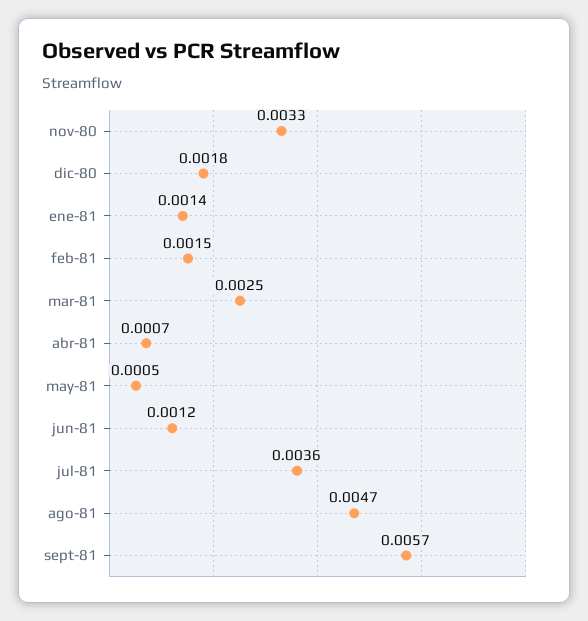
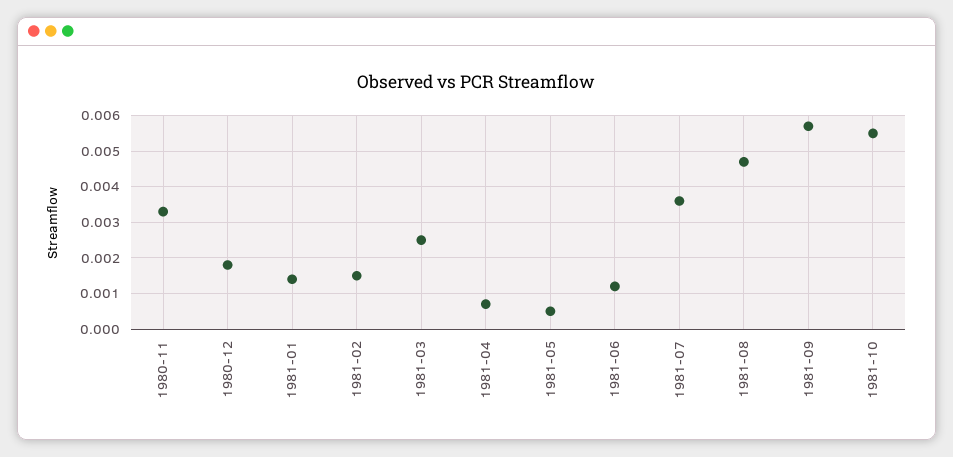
1981-10: none -> 0.0055

